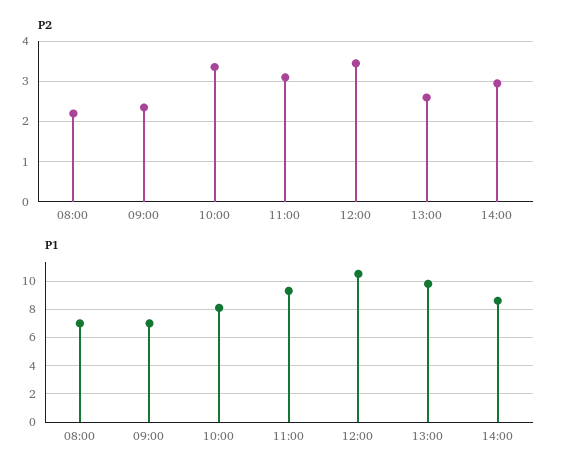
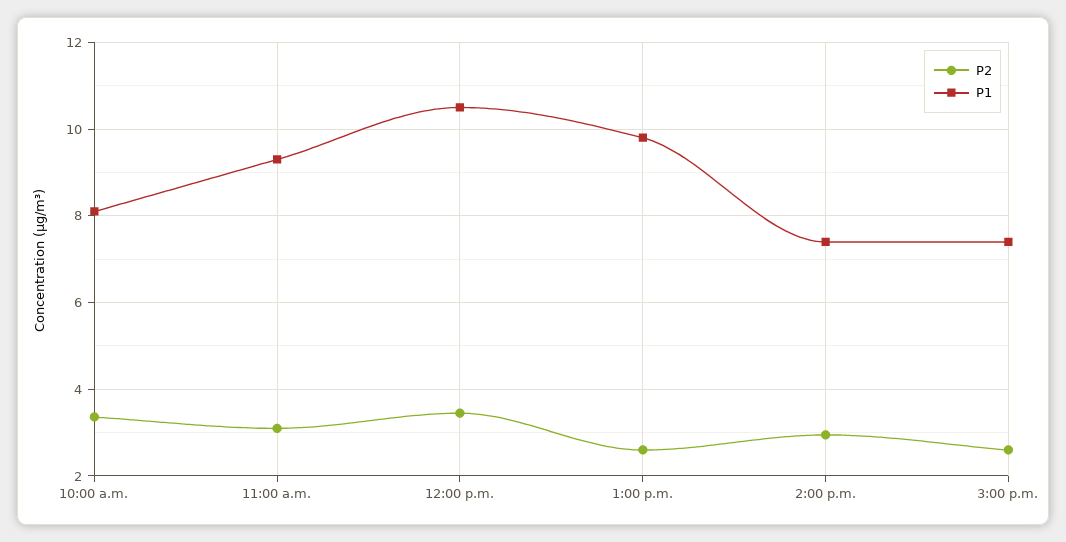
P2, 08:00: 2.2 -> none
P2, 09:00: 2.4 -> none
P1, 08:00: 7 -> none
P1, 09:00: 7 -> none
P1, 14:00: 8.5 -> 7.4
P2, 3:00 p.m.: none -> 2.6
P1, 3:00 p.m.: none -> 7.4

